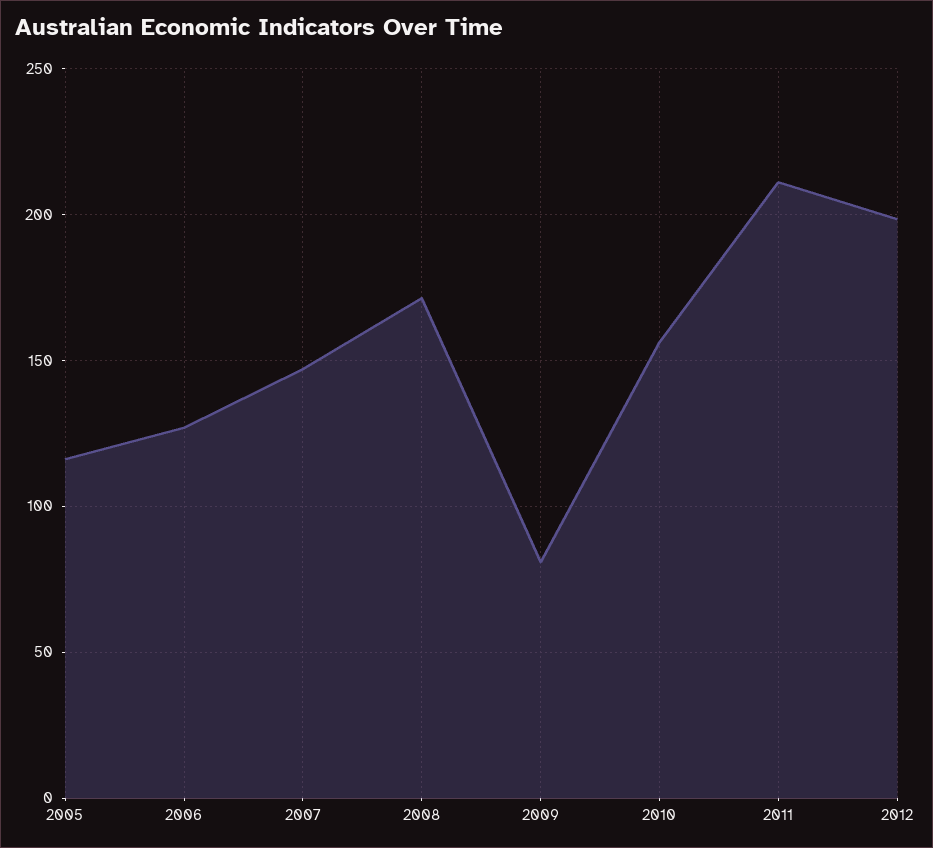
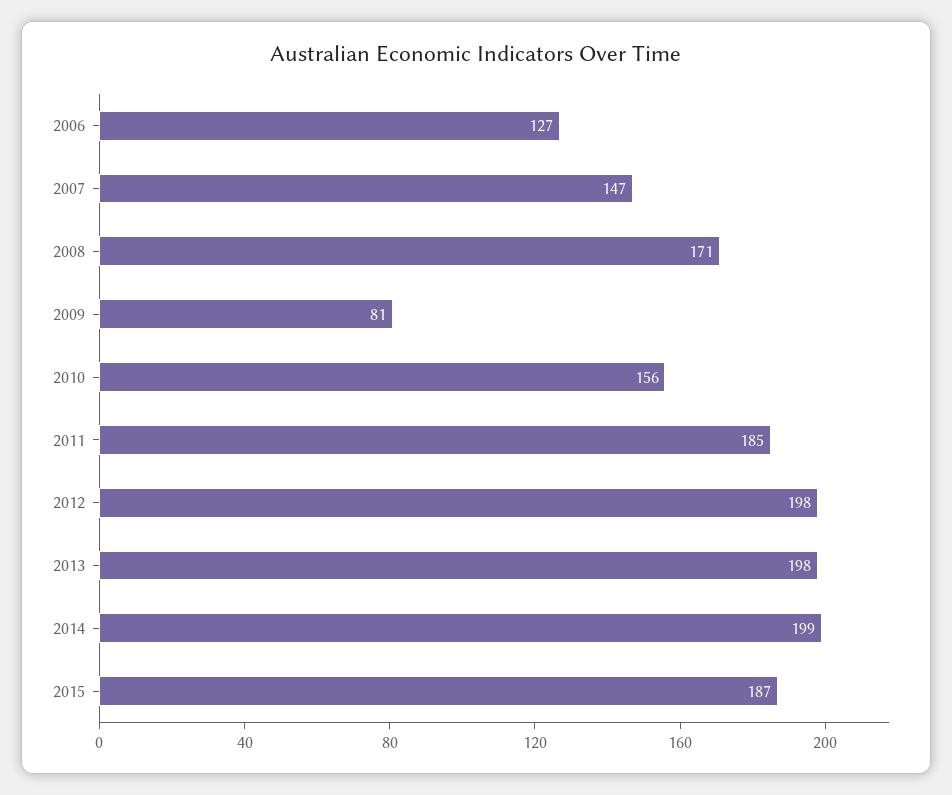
2005: 115 -> none
2011: 210 -> 185
2013: none -> 198
2014: none -> 199
2015: none -> 187

